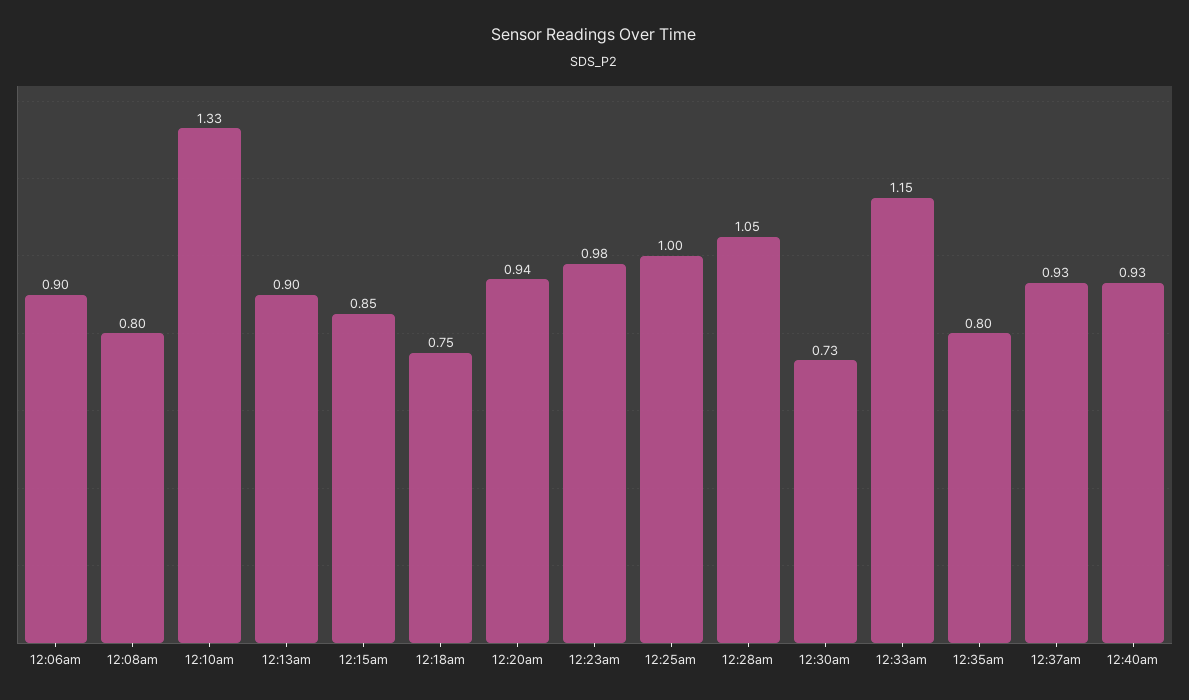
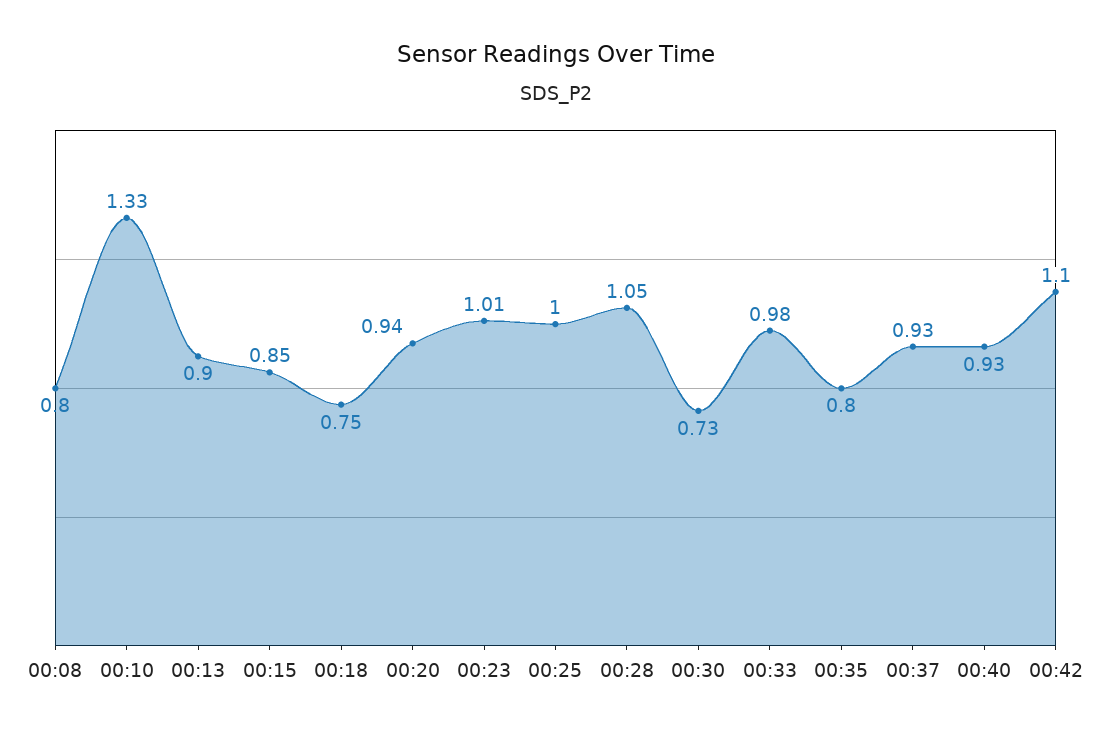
12:06am: 0.9 -> none
12:23am: 0.98 -> 1.01
12:33am: 1.15 -> 0.98
00:42: none -> 1.1

